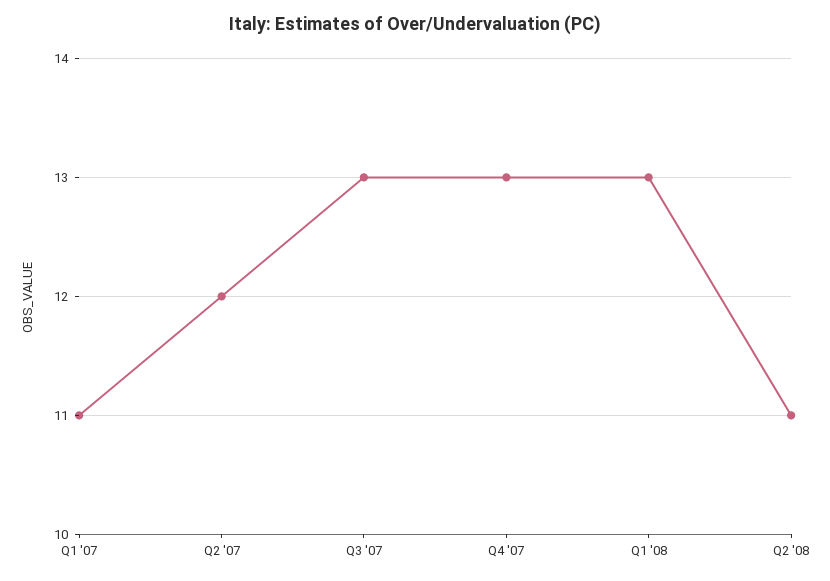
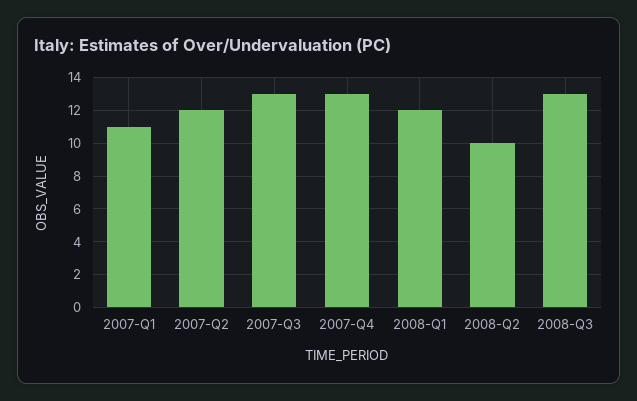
Q1 '08: 13 -> 12
Q2 '08: 11 -> 10
2008-Q3: none -> 13

